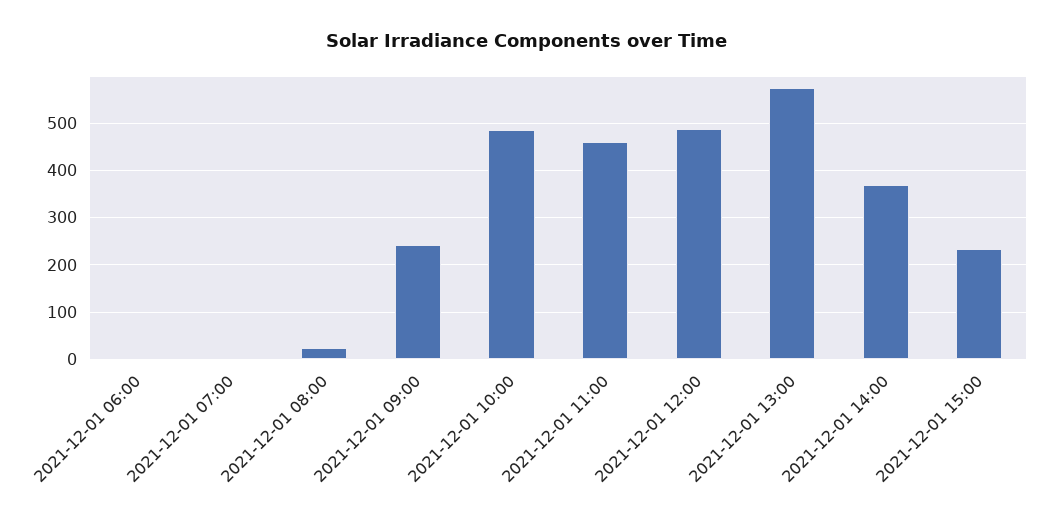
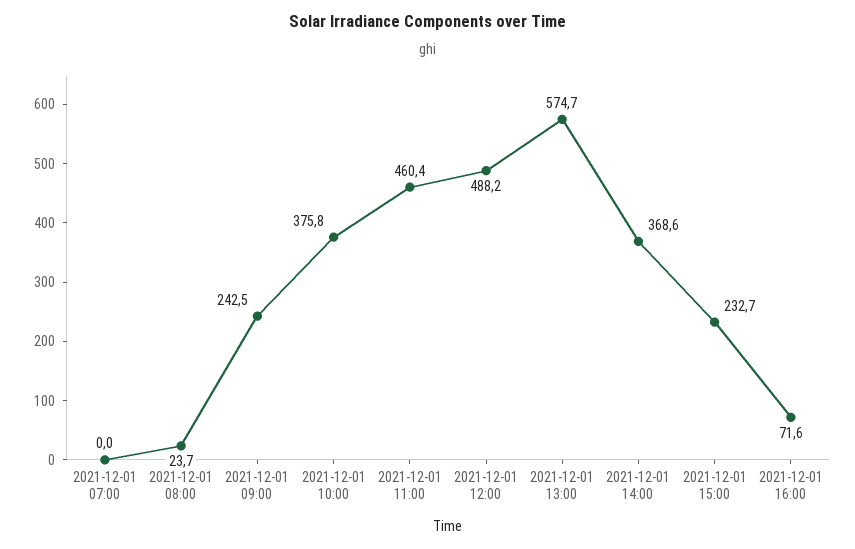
2021-12-01 06:00: 0 -> none
2021-12-01 10:00: 480 -> 375.8
2021-12-01 16:00: none -> 71.6

